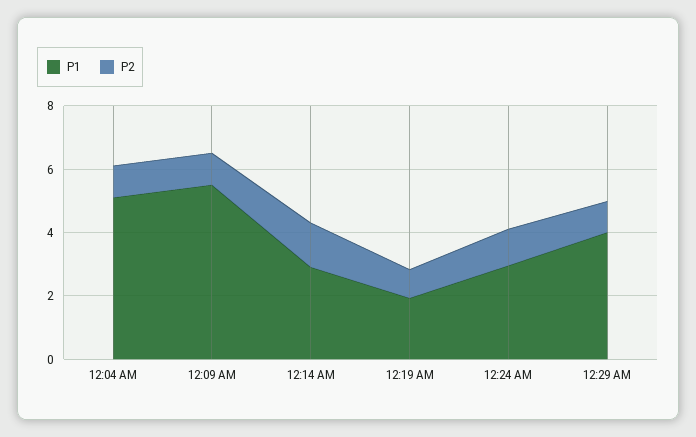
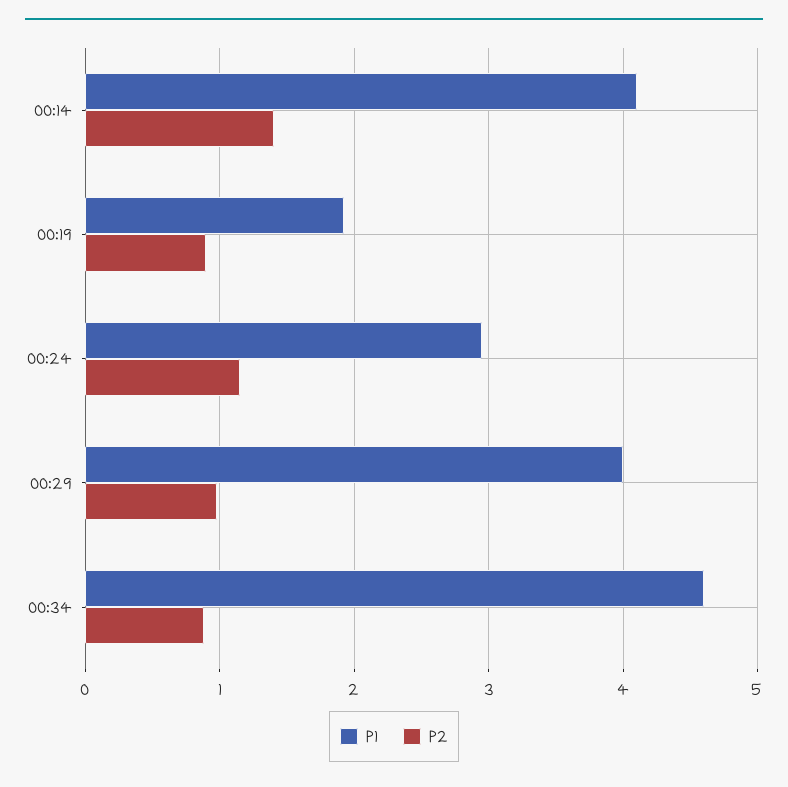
P1, 12:04 AM: 5 -> none
P2, 12:04 AM: 1 -> none
P1, 12:09 AM: 5.5 -> none
P2, 12:09 AM: 1 -> none
P1, 12:14 AM: 3 -> 4.1
P1, 00:34: none -> 4.6
P2, 00:34: none -> 0.9

